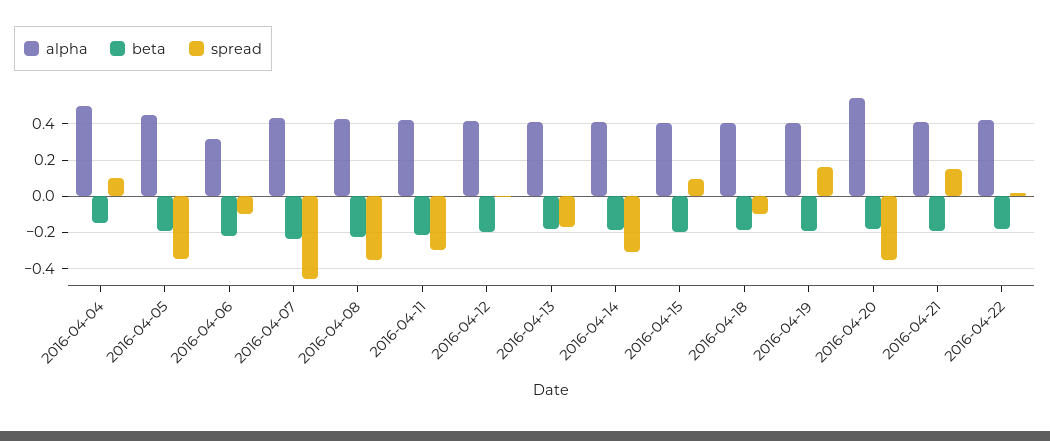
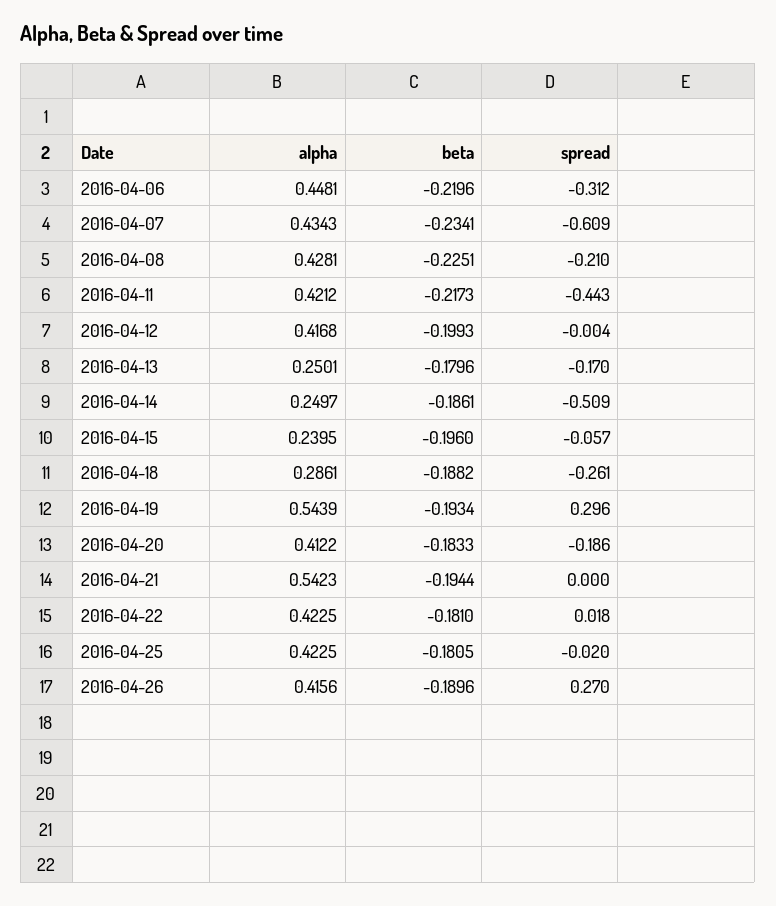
alpha, 2016-04-04: 0.5 -> none
beta, 2016-04-04: -0.15 -> none
spread, 2016-04-04: 0.1 -> none
alpha, 2016-04-05: 0.45 -> none
beta, 2016-04-05: -0.2 -> none
spread, 2016-04-05: -0.35 -> none
alpha, 2016-04-06: 0.3 -> 0.4481
spread, 2016-04-06: -0.1 -> -0.312
spread, 2016-04-07: -0.45 -> -0.609
spread, 2016-04-08: -0.35 -> -0.21
spread, 2016-04-11: -0.3 -> -0.443
alpha, 2016-04-13: 0.4 -> 0.2501
alpha, 2016-04-14: 0.4 -> 0.2497
spread, 2016-04-14: -0.3 -> -0.509
alpha, 2016-04-15: 0.4 -> 0.2395
spread, 2016-04-15: 0.1 -> -0.057
alpha, 2016-04-18: 0.4 -> 0.2861
spread, 2016-04-18: -0.1 -> -0.261
alpha, 2016-04-19: 0.4 -> 0.5439
spread, 2016-04-19: 0.15 -> 0.296
alpha, 2016-04-20: 0.55 -> 0.4122
spread, 2016-04-20: -0.35 -> -0.186
alpha, 2016-04-21: 0.4 -> 0.5423
spread, 2016-04-21: 0.15 -> 0
alpha, 2016-04-25: none -> 0.4225
beta, 2016-04-25: none -> -0.1805
spread, 2016-04-25: none -> -0.02
alpha, 2016-04-26: none -> 0.4156
beta, 2016-04-26: none -> -0.1896
spread, 2016-04-26: none -> 0.27

